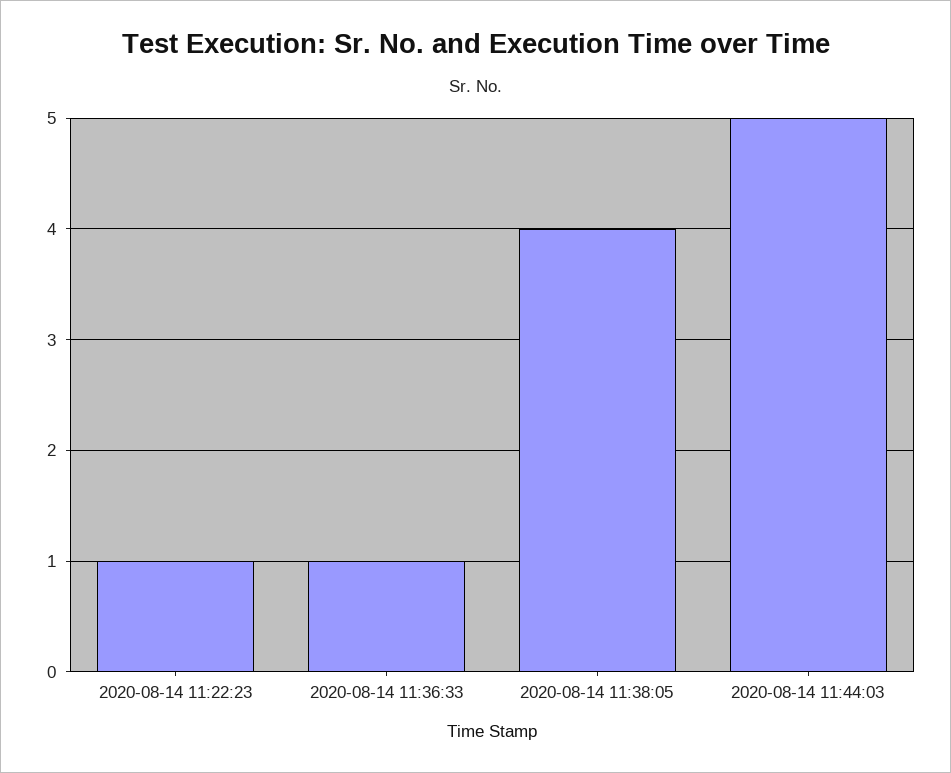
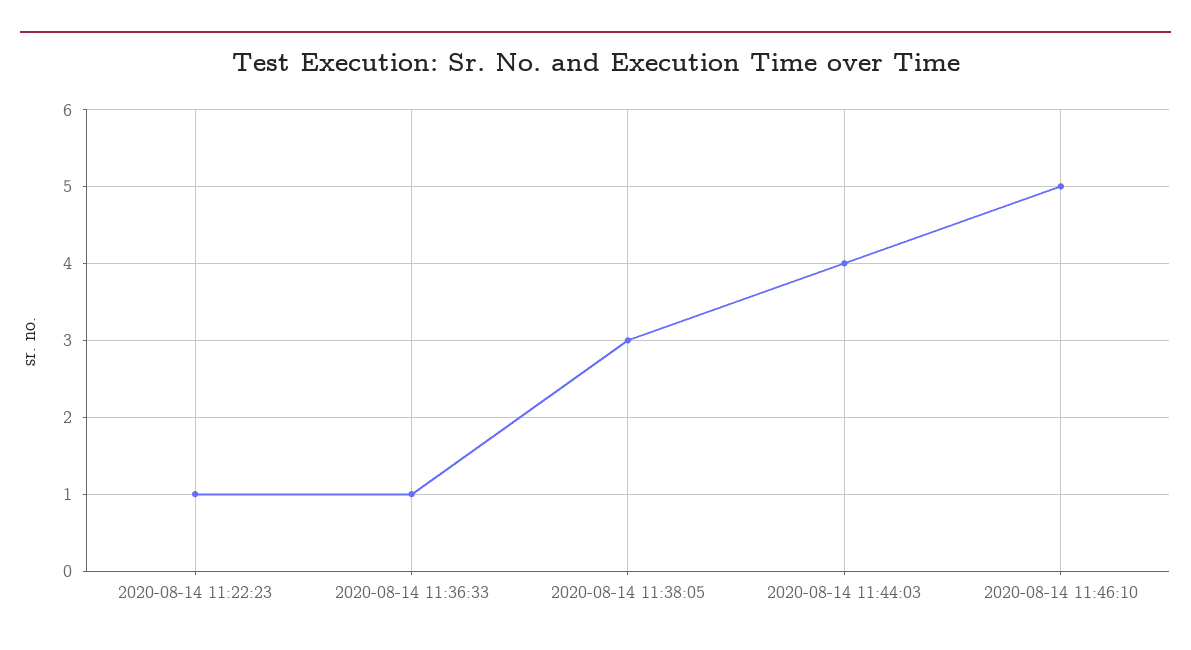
2020-08-14 11:38:05: 4 -> 3
2020-08-14 11:44:03: 5 -> 4
2020-08-14 11:46:10: none -> 5

